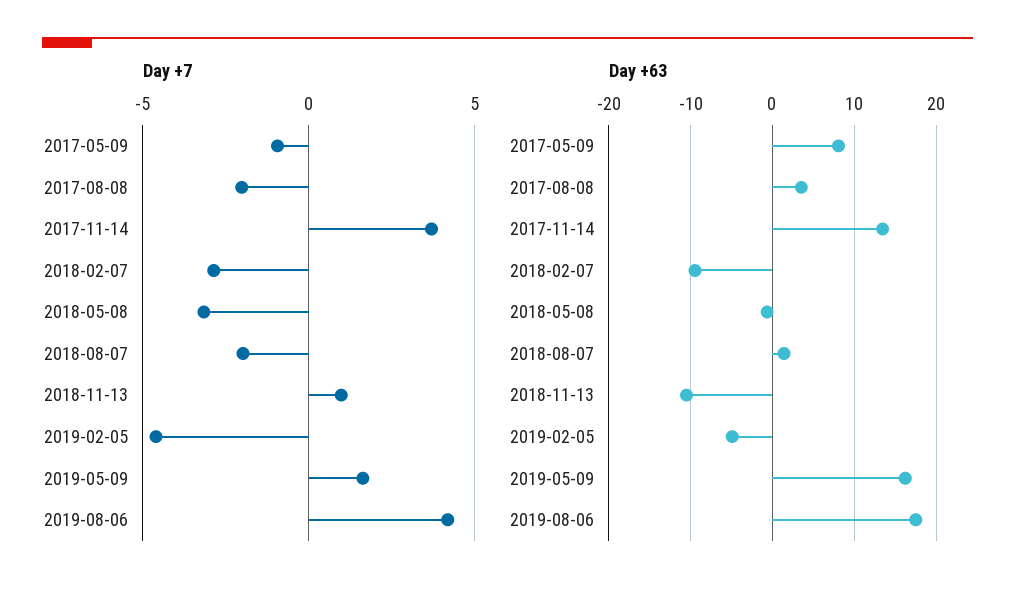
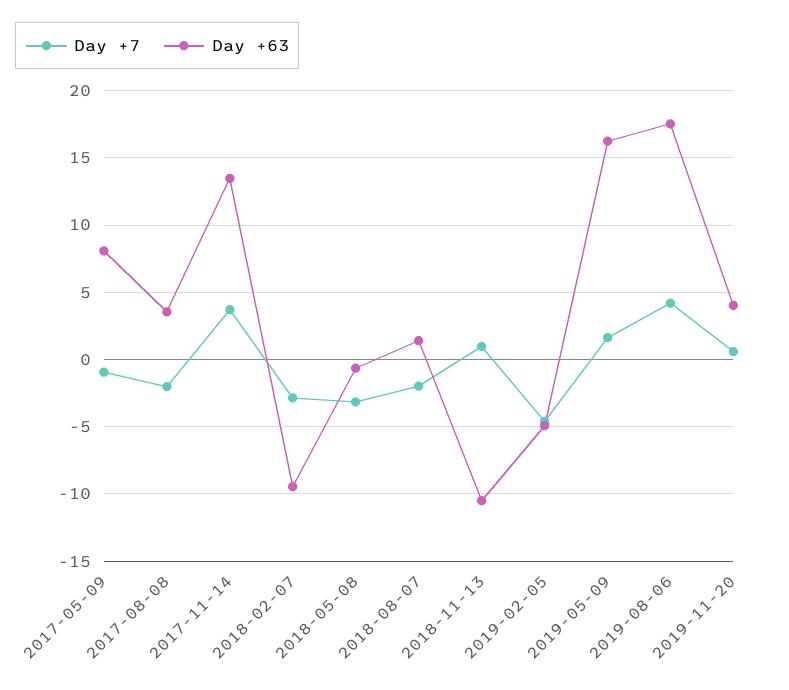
Day +7, 2019-11-20: none -> 0.5
Day +63, 2019-11-20: none -> 4

